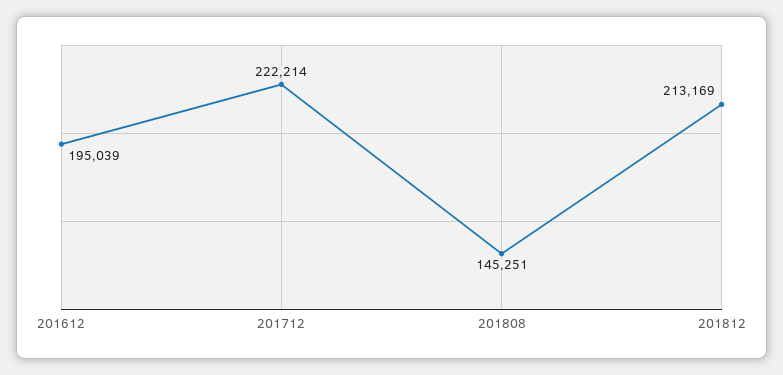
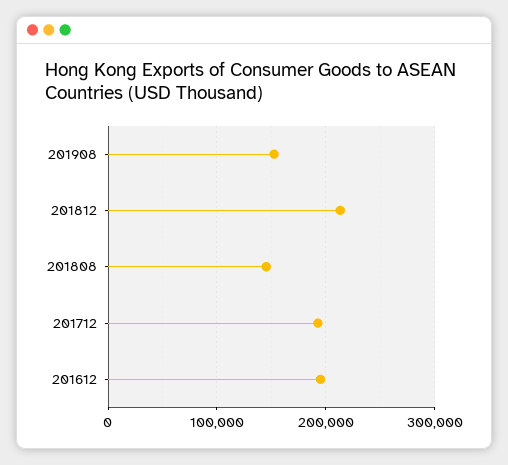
201712: 222214 -> 190000
201908: none -> 150000

